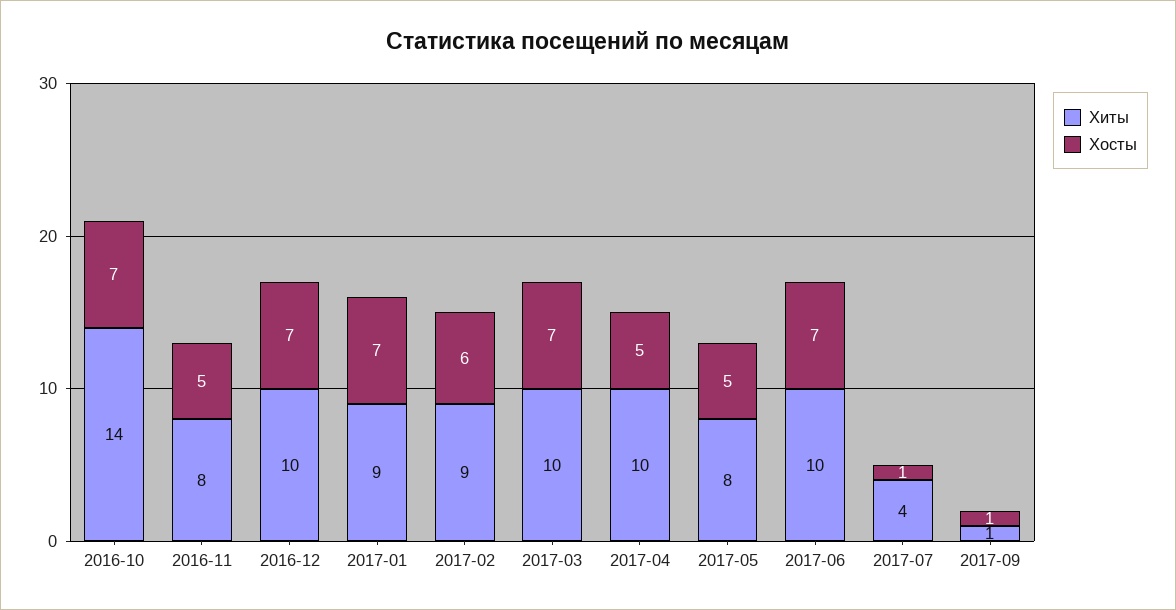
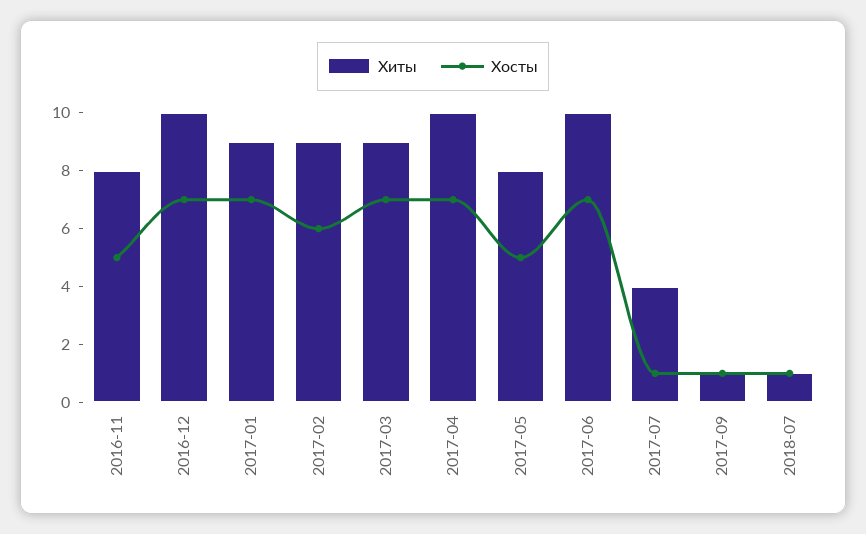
Хиты, 2016-10: 14 -> none
Хосты, 2016-10: 7 -> none
Хиты, 2017-03: 10 -> 9
Хосты, 2017-04: 5 -> 7
Хиты, 2018-07: none -> 1
Хосты, 2018-07: none -> 1

